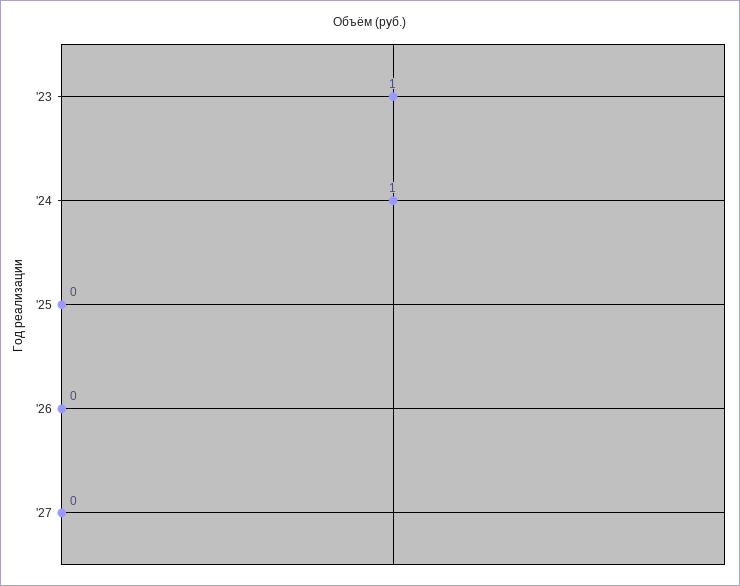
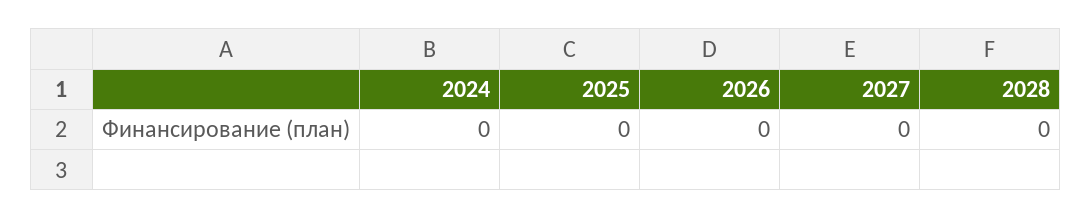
'23: 1 -> none
'24: 1 -> 0
2028: none -> 0

